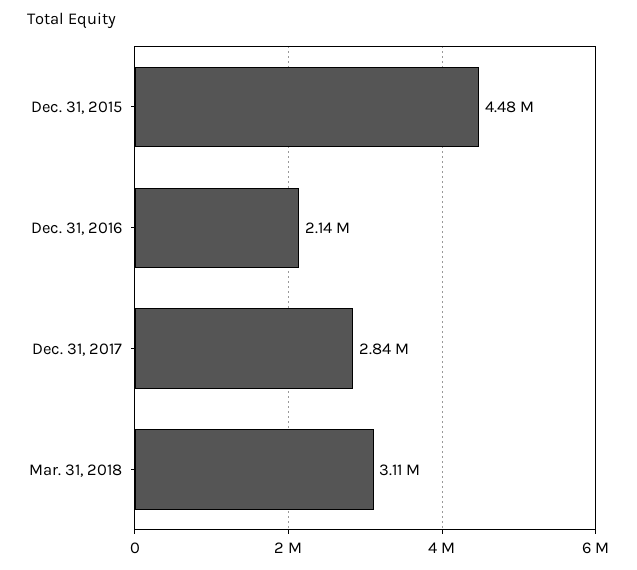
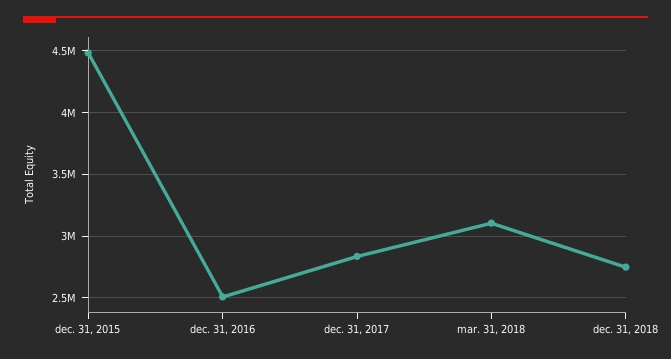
Dec. 31, 2016: 2140000 -> 2500000
dec. 31, 2018: none -> 2750000

